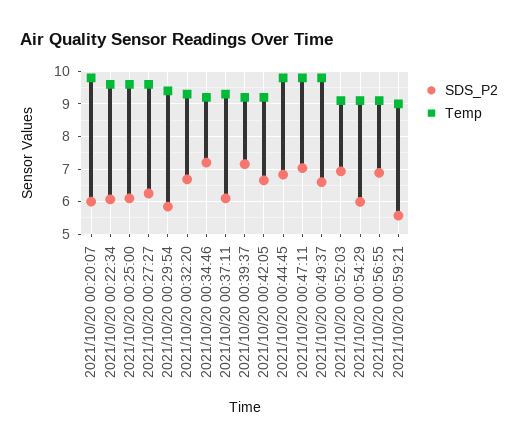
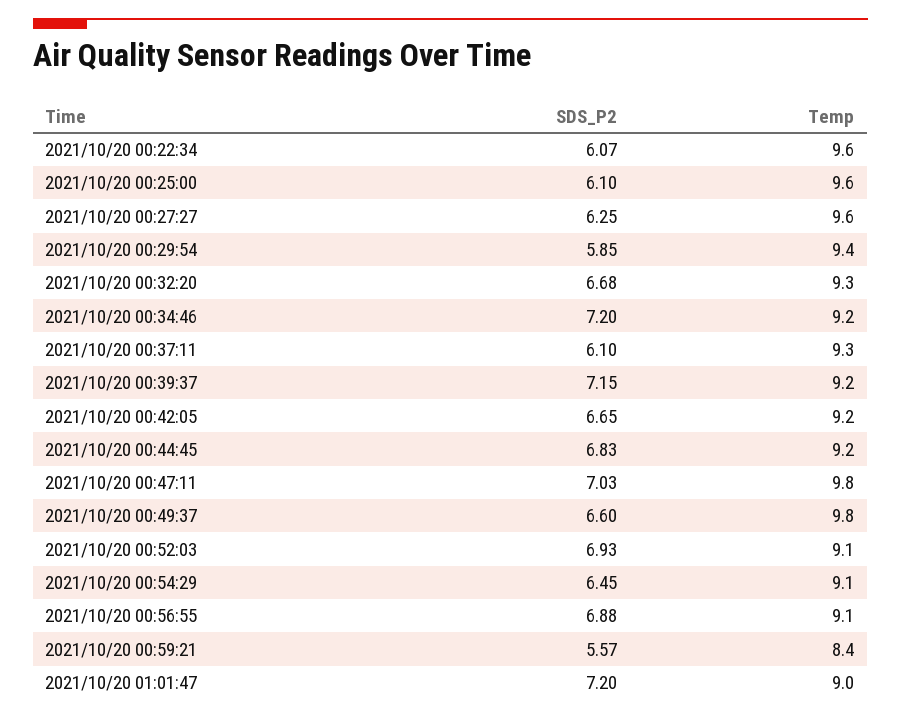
SDS_P2, 2021/10/20 00:20:07: 6 -> none
Temp, 2021/10/20 00:20:07: 9.8 -> none
Temp, 2021/10/20 00:44:45: 9.8 -> 9.2
SDS_P2, 2021/10/20 00:54:29: 6 -> 6.45
Temp, 2021/10/20 00:59:21: 9 -> 8.4
SDS_P2, 2021/10/20 01:01:47: none -> 7.2
Temp, 2021/10/20 01:01:47: none -> 9

